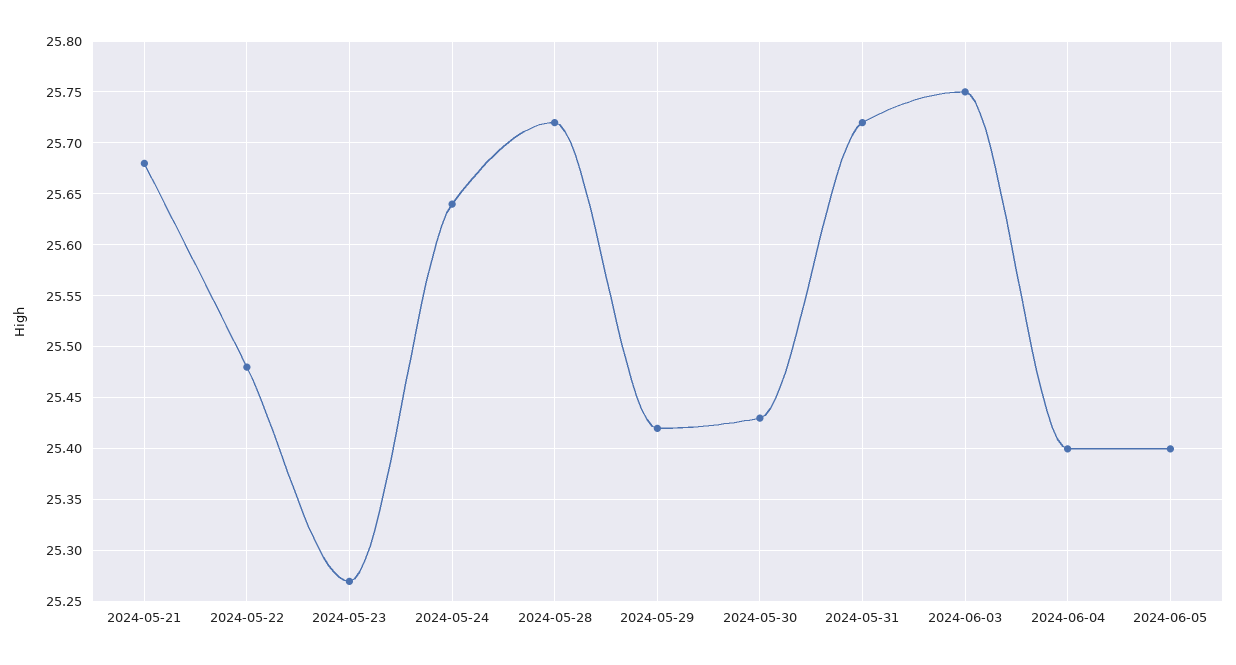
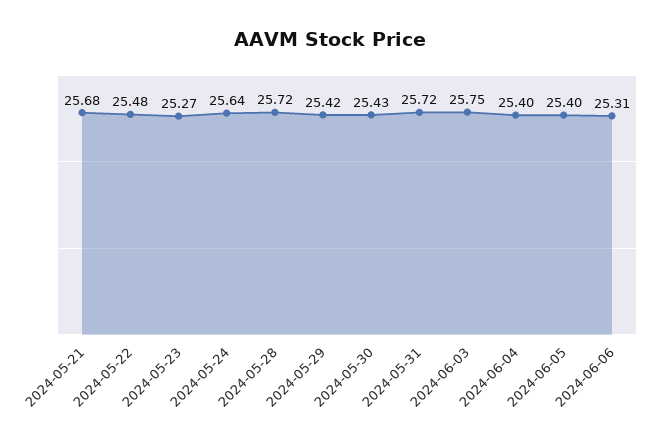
2024-06-06: none -> 25.31

